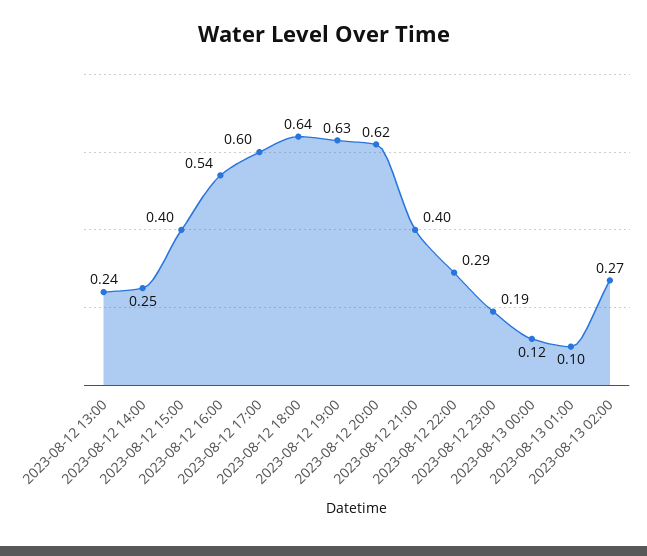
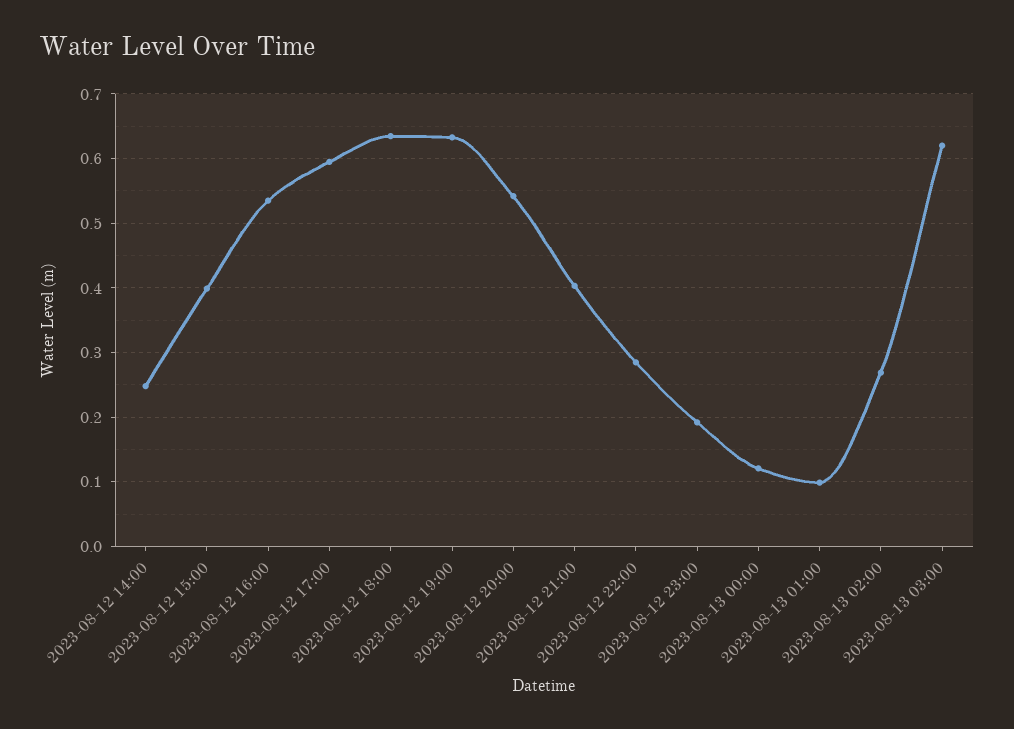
2023-08-12 13:00: 0.24 -> none
2023-08-12 20:00: 0.62 -> 0.54
2023-08-13 03:00: none -> 0.62

